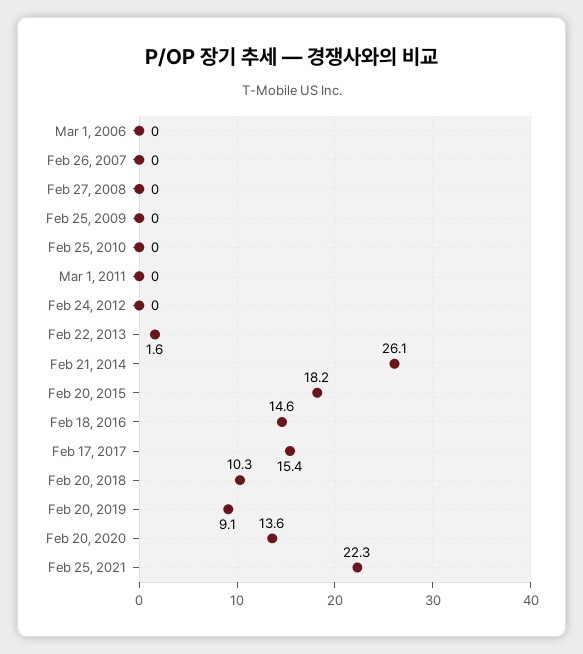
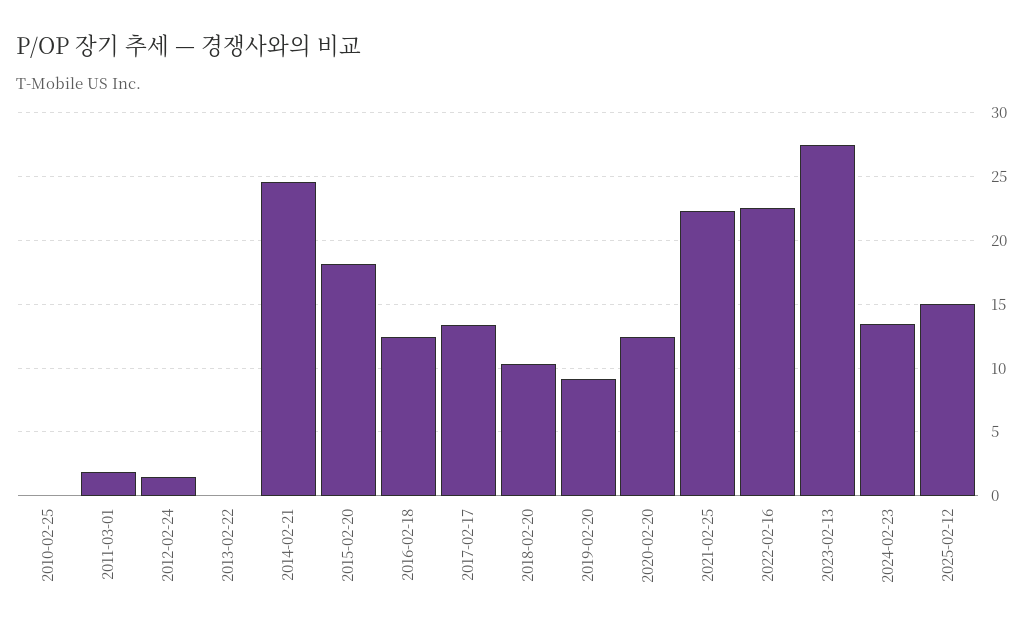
Mar 1, 2006: 0 -> none
Feb 26, 2007: 0 -> none
Feb 27, 2008: 0 -> none
Feb 25, 2009: 0 -> none
Mar 1, 2011: 0 -> 2
Feb 24, 2012: 0 -> 1.5
Feb 22, 2013: 1.6 -> 0
Feb 21, 2014: 26.1 -> 24.5
Feb 18, 2016: 14.6 -> 12.5
Feb 17, 2017: 15.4 -> 13.5
Feb 20, 2020: 13.6 -> 12.5
2022-02-16: none -> 22.5
2023-02-13: none -> 27.5
2024-02-23: none -> 13.5
2025-02-12: none -> 15

